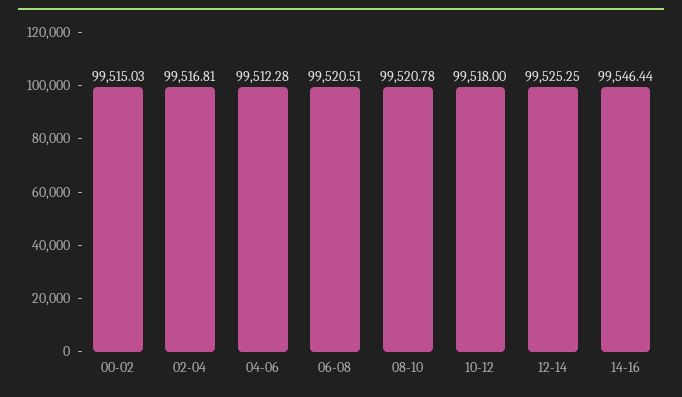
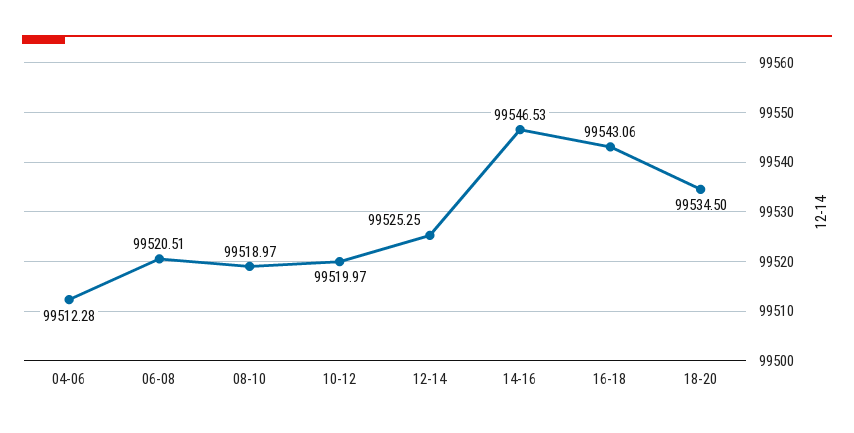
00-02: 99515.03 -> none
02-04: 99516.81 -> none
08-10: 99520.78 -> 99518.97
10-12: 99518 -> 99519.97
14-16: 99546.44 -> 99546.53
16-18: none -> 99543.06
18-20: none -> 99534.5

